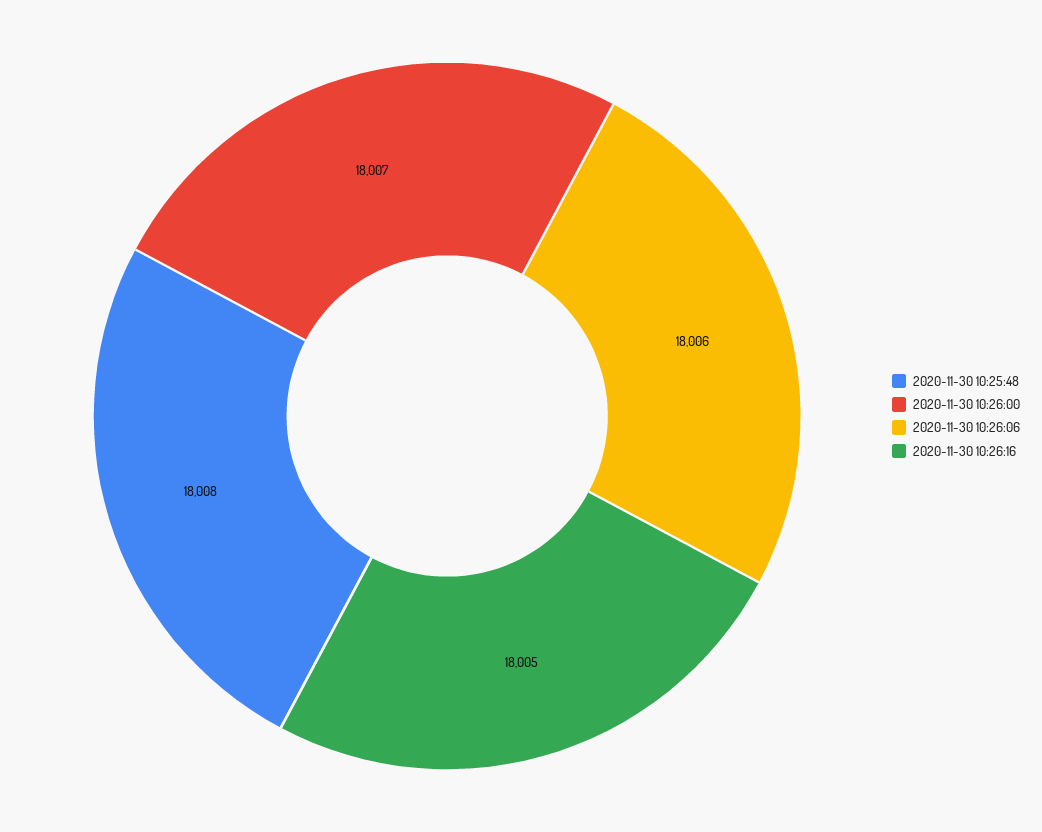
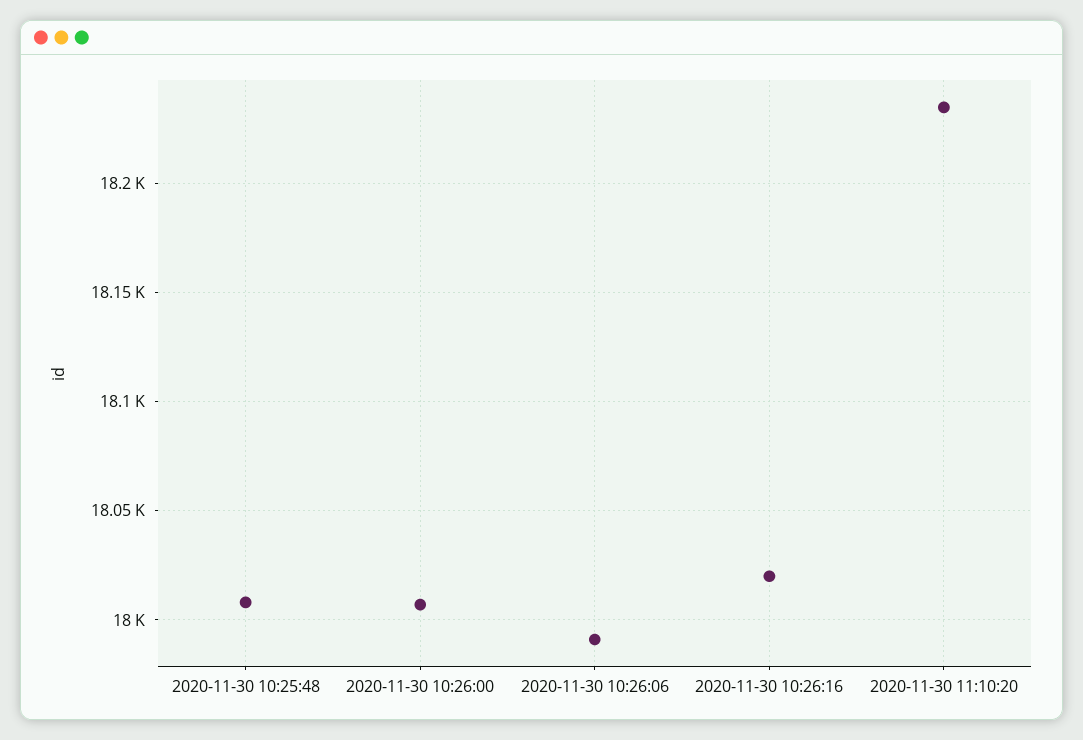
2020-11-30 10:26:06: 18006 -> 17990
2020-11-30 10:26:16: 18005 -> 18020
2020-11-30 11:10:20: none -> 18235

